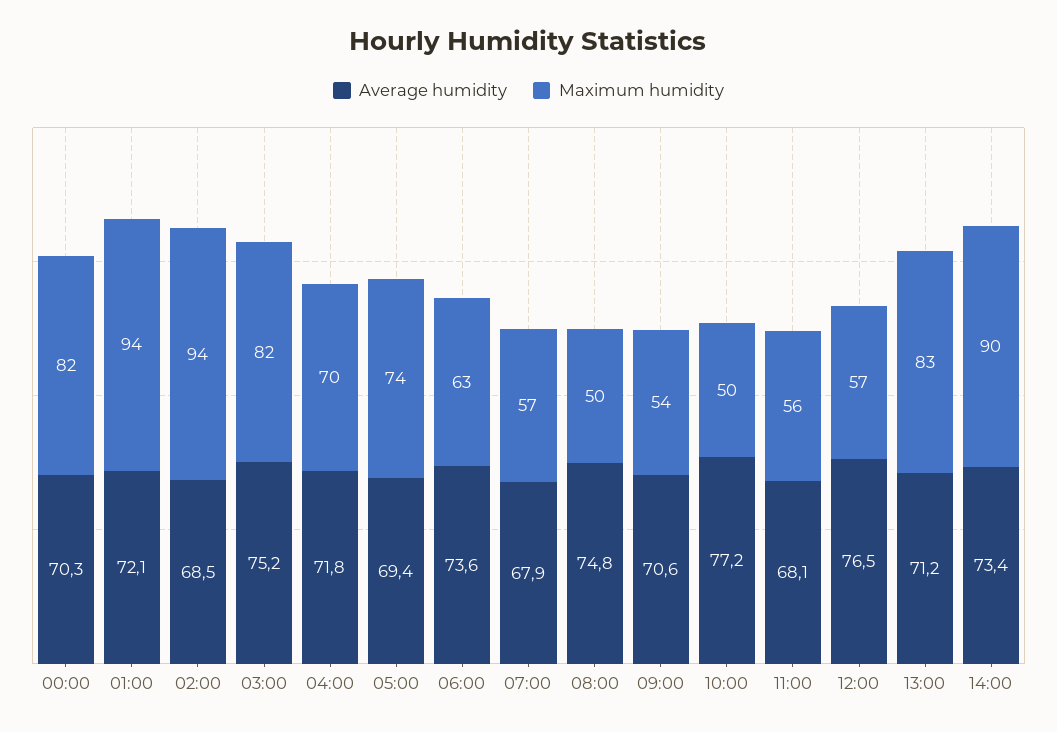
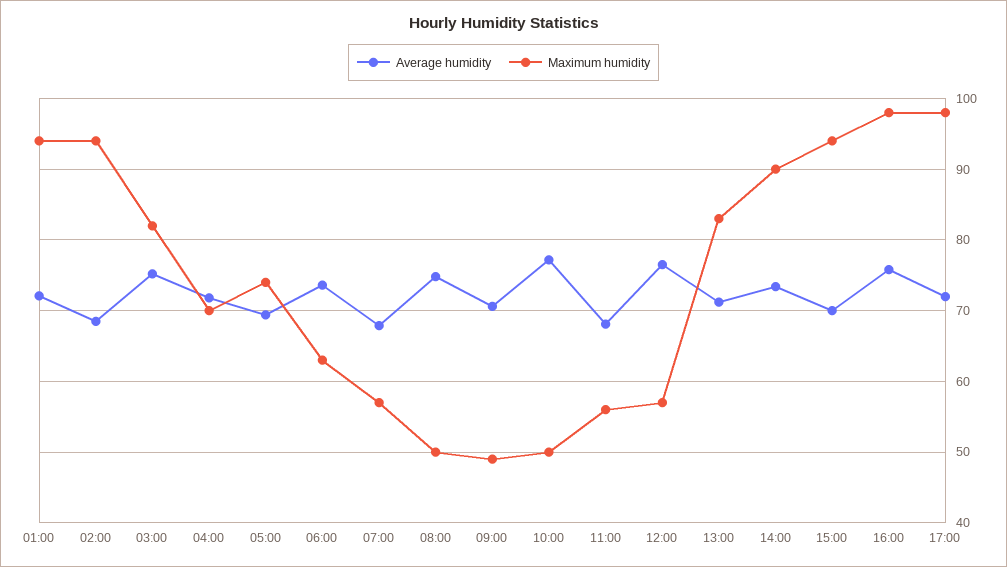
Average humidity, 00:00: 70.3 -> none
Maximum humidity, 00:00: 82 -> none
Maximum humidity, 09:00: 54 -> 49
Average humidity, 15:00: none -> 70
Maximum humidity, 15:00: none -> 94
Average humidity, 16:00: none -> 76
Maximum humidity, 16:00: none -> 98
Average humidity, 17:00: none -> 72
Maximum humidity, 17:00: none -> 98

